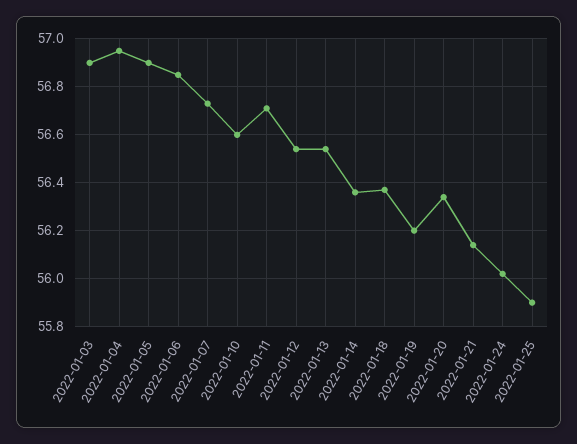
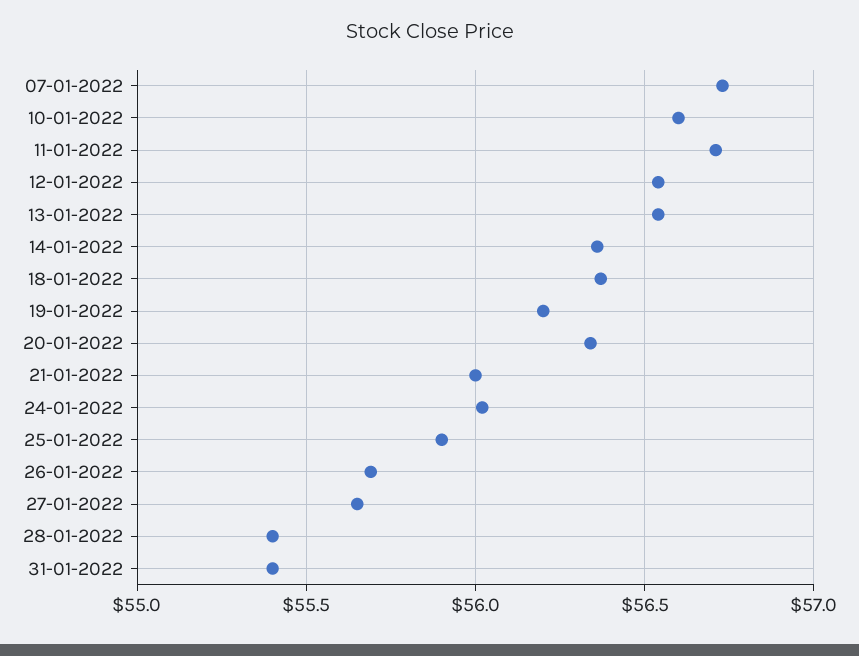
2022-01-03: 56.9 -> none
2022-01-04: 56.95 -> none
2022-01-05: 56.9 -> none
2022-01-06: 56.85 -> none
2022-01-21: 56.15 -> 56
26-01-2022: none -> 55.7
27-01-2022: none -> 55.65
28-01-2022: none -> 55.4
31-01-2022: none -> 55.4

